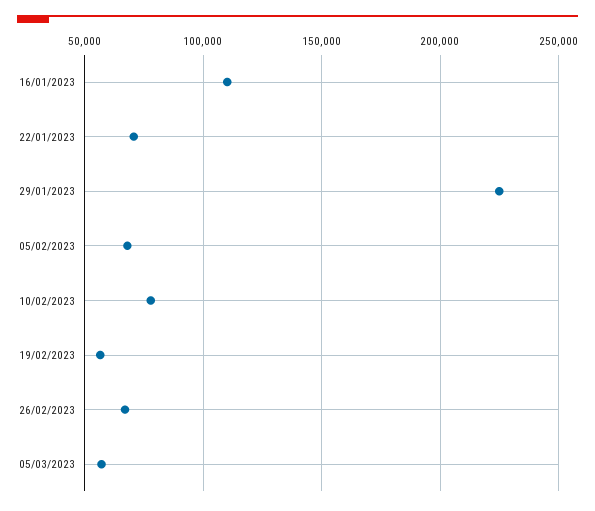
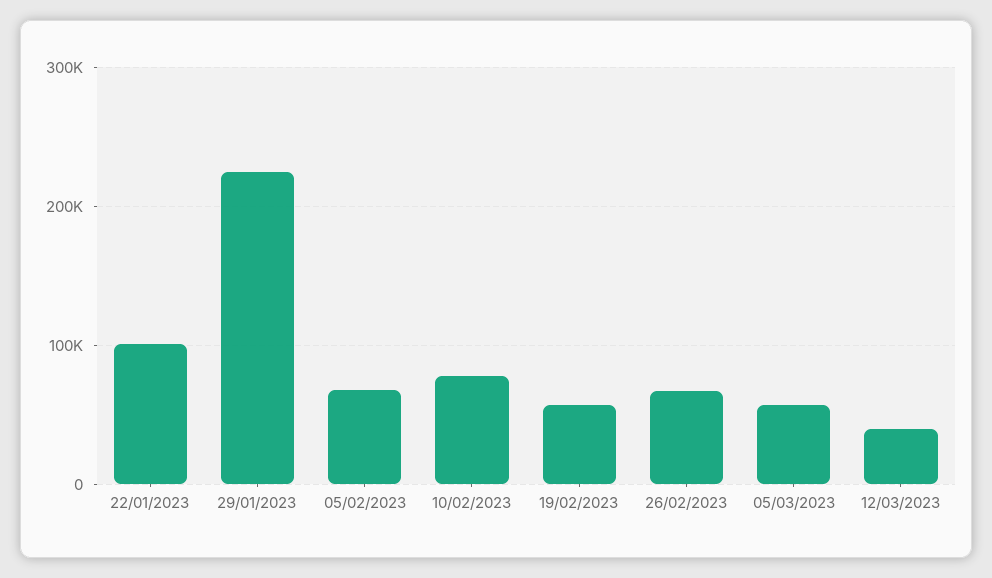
16/01/2023: 110000 -> none
22/01/2023: 70000 -> 100000
12/03/2023: none -> 40000

